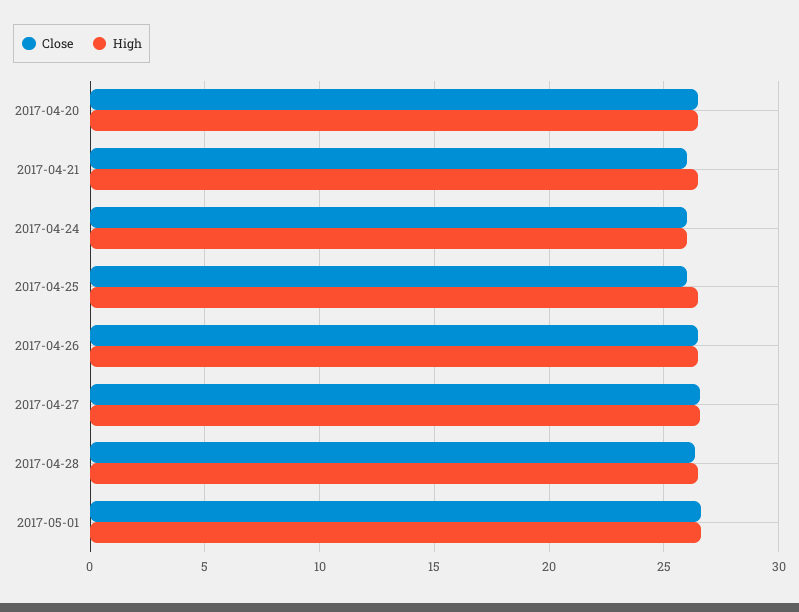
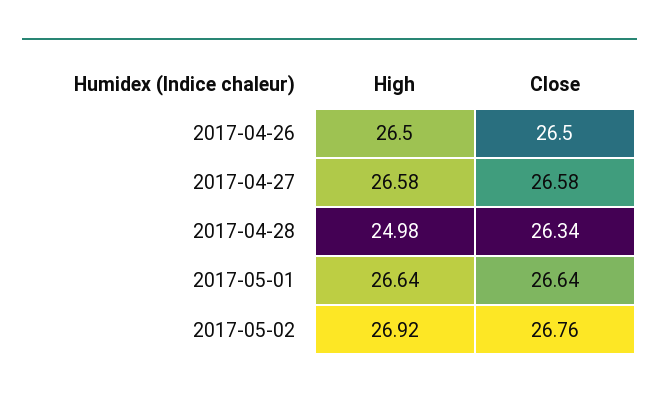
Close, 2017-04-20: 26.5 -> none
High, 2017-04-20: 26.5 -> none
Close, 2017-04-21: 26 -> none
High, 2017-04-21: 26.5 -> none
Close, 2017-04-24: 26 -> none
High, 2017-04-24: 26 -> none
Close, 2017-04-25: 26 -> none
High, 2017-04-25: 26.5 -> none
High, 2017-04-28: 26.5 -> 24.98
High, 2017-05-02: none -> 26.92
Close, 2017-05-02: none -> 26.76

